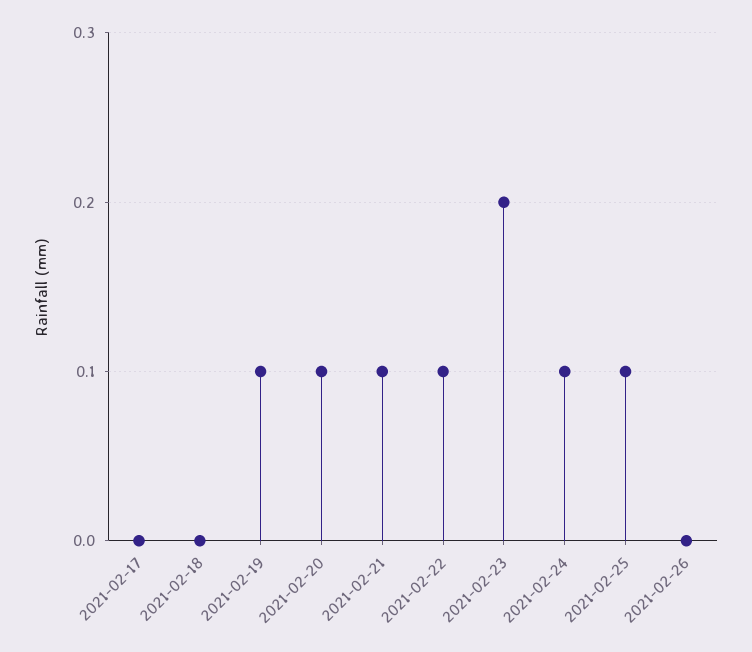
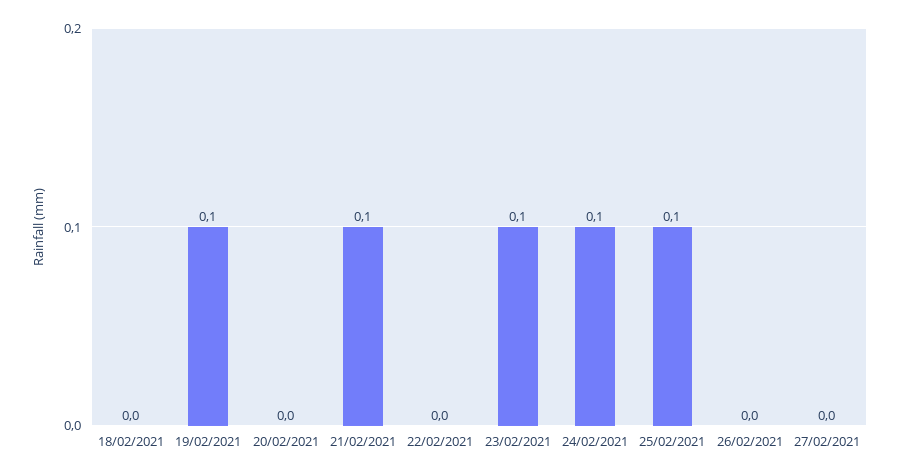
2021-02-17: 0 -> none
2021-02-20: 0.1 -> 0
2021-02-22: 0.1 -> 0
2021-02-23: 0.2 -> 0.1
27/02/2021: none -> 0

